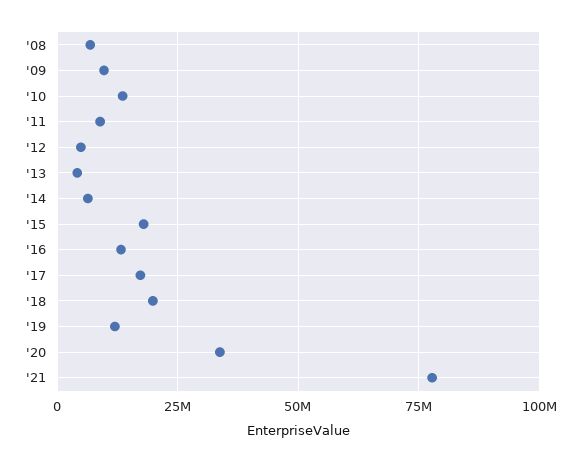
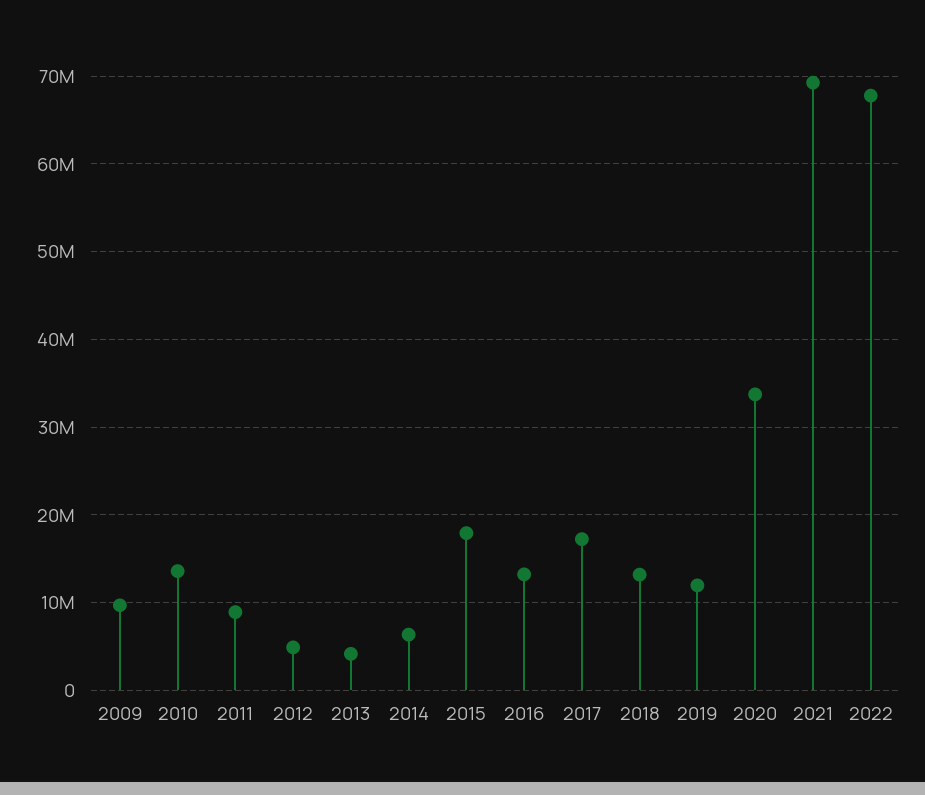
'08: 7500000 -> none
'18: 20000000 -> 13000000
'21: 77500000 -> 69000000
2022: none -> 68000000

